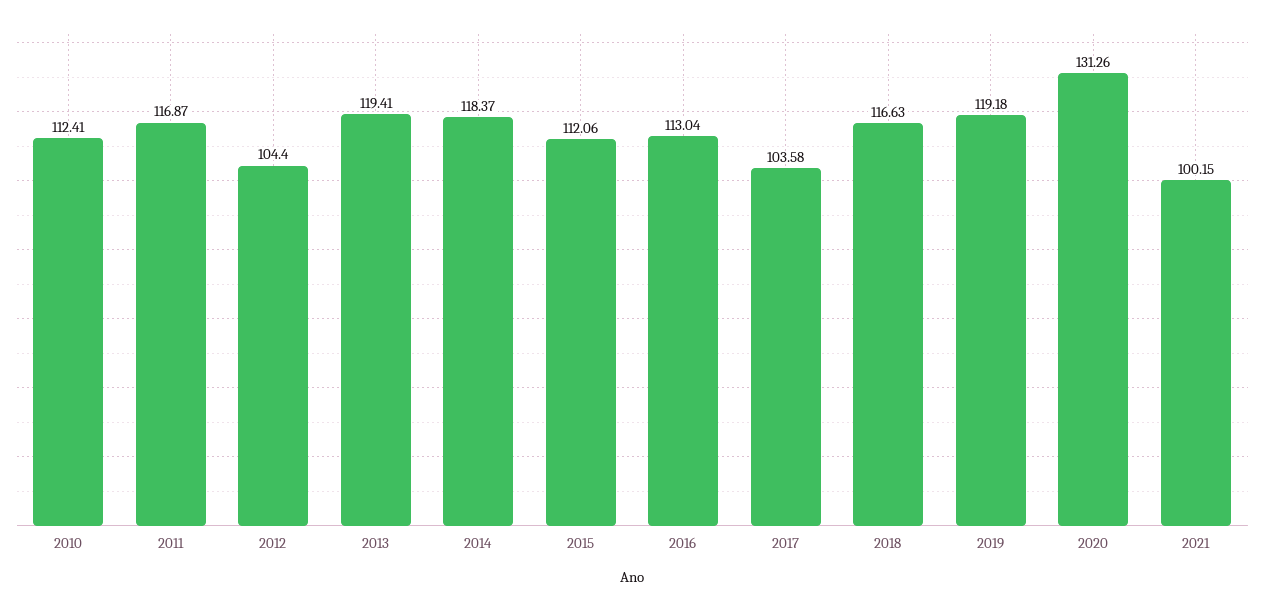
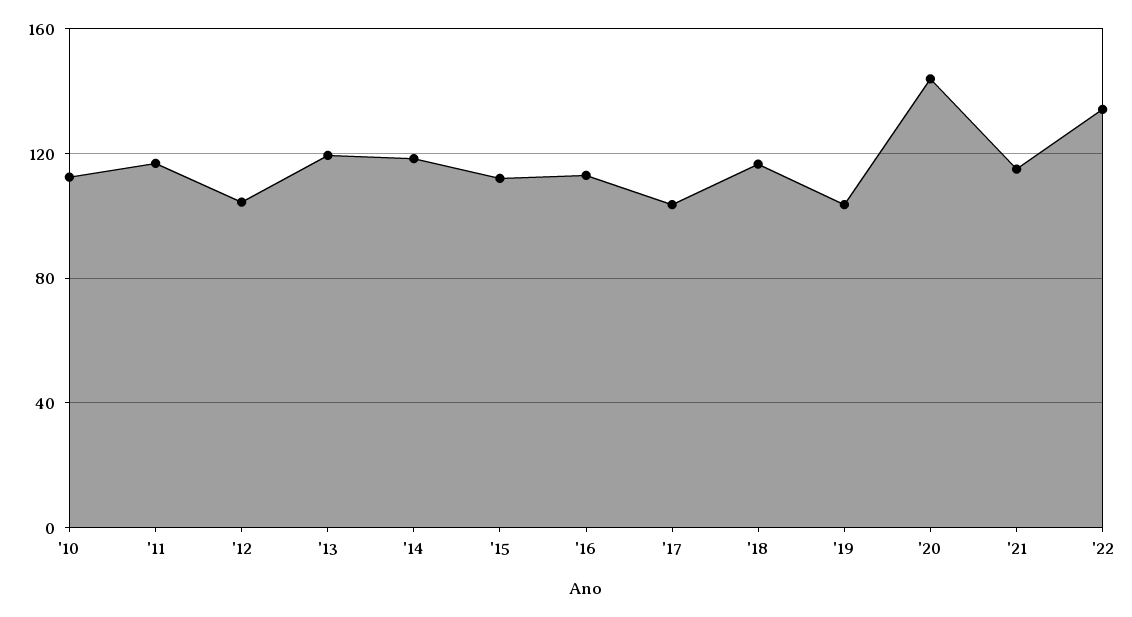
2019: 119.18 -> 105
2020: 131.26 -> 145
2021: 100.15 -> 115
'22: none -> 135

